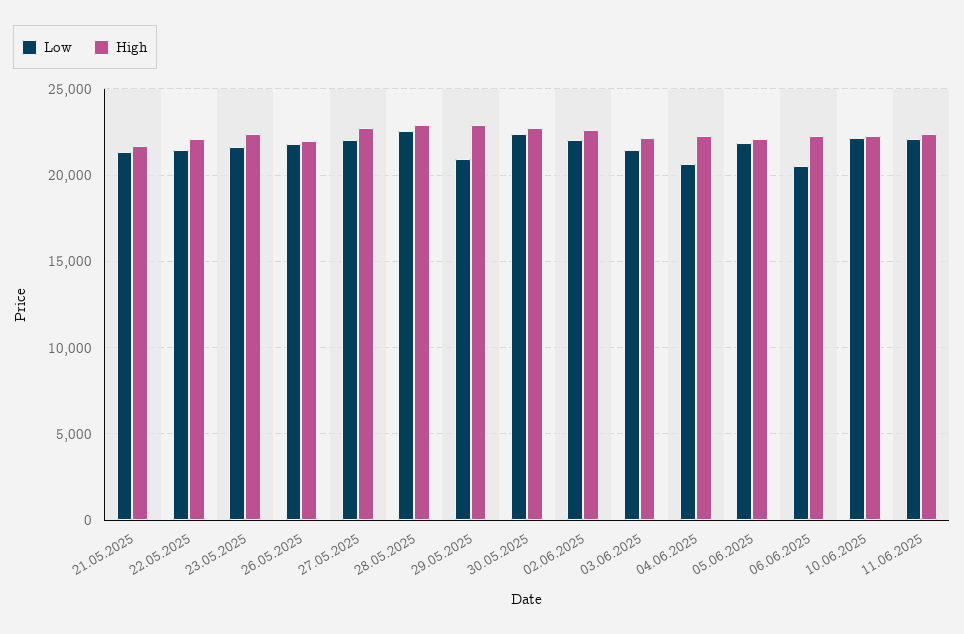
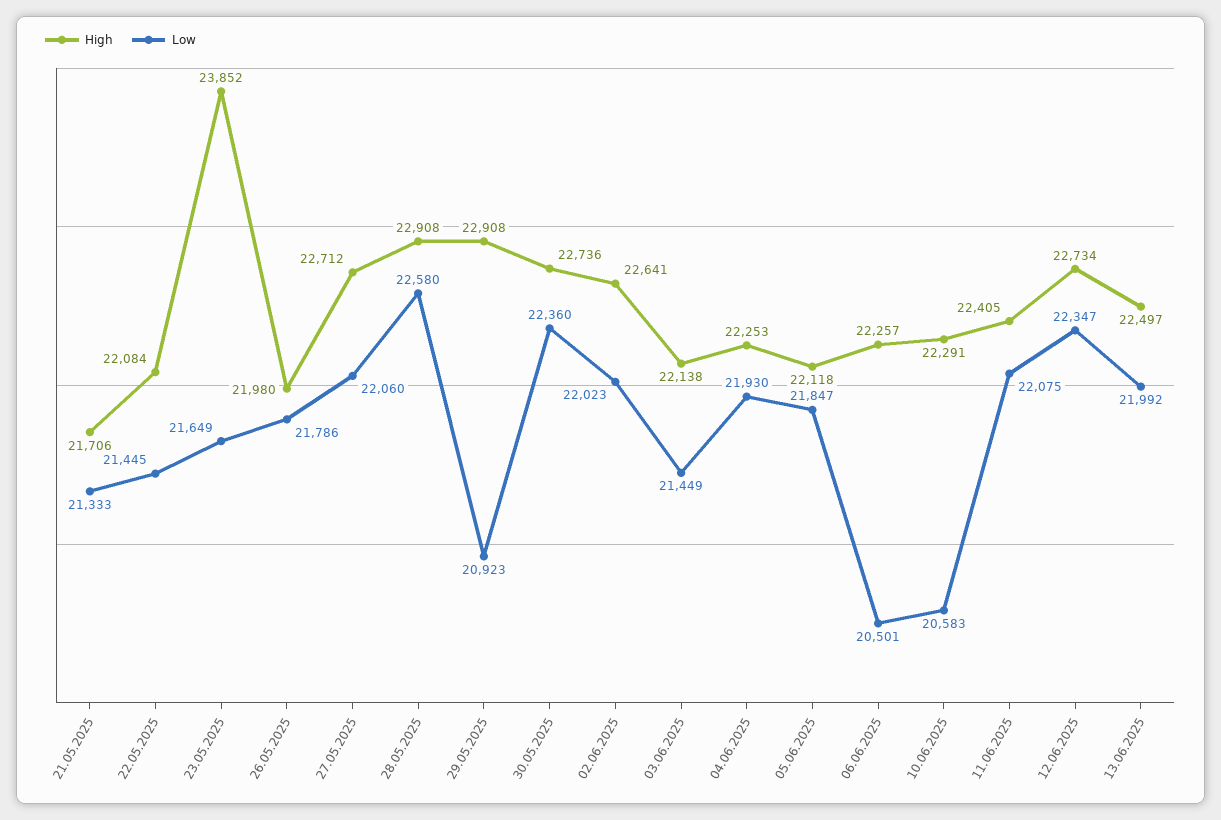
High, 23.05.2025: 22500 -> 23852
Low, 04.06.2025: 20500 -> 21930
Low, 10.06.2025: 22000 -> 20583
High, 12.06.2025: none -> 22734
Low, 12.06.2025: none -> 22347
High, 13.06.2025: none -> 22497
Low, 13.06.2025: none -> 21992

